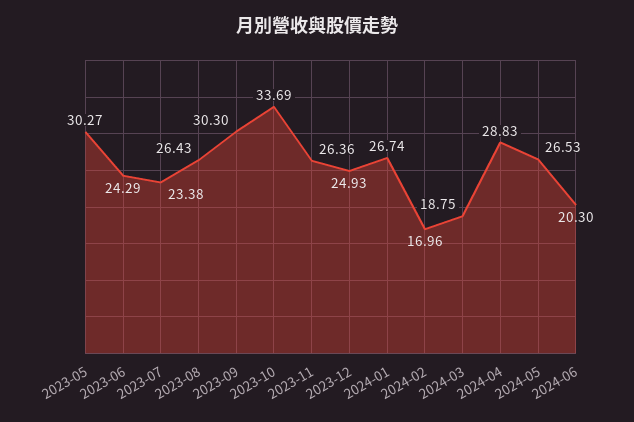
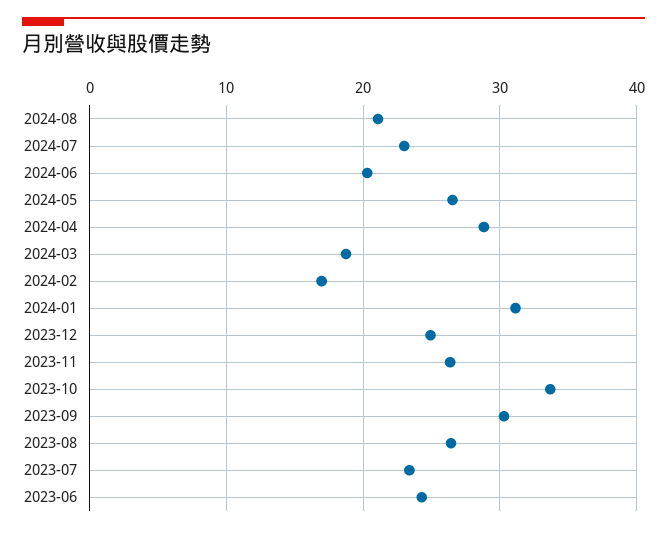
2023-05: 30.27 -> none
2024-01: 26.74 -> 31
2024-08: none -> 21
2024-07: none -> 23

